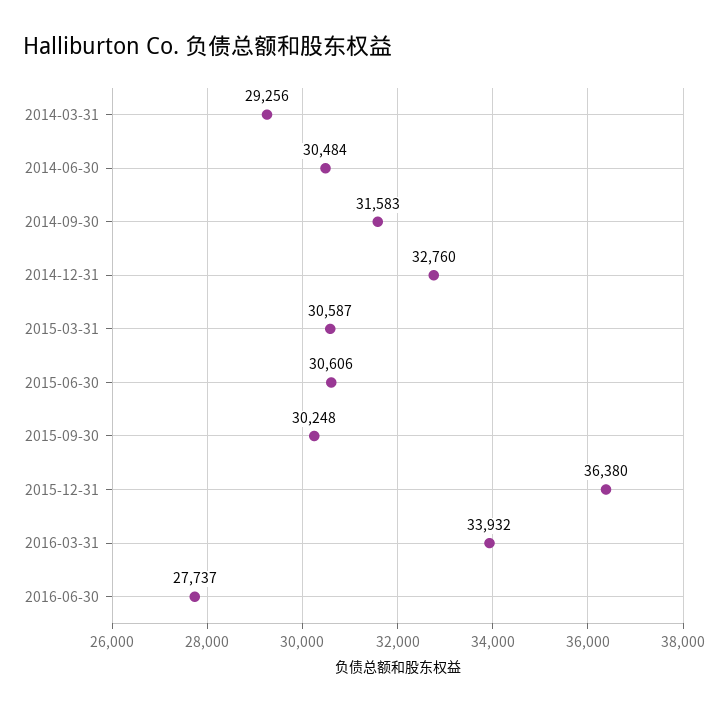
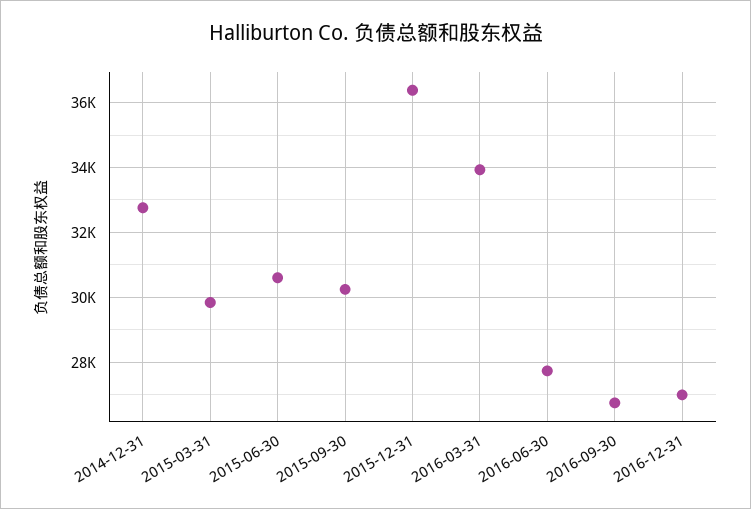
2014-03-31: 29256 -> none
2014-06-30: 30484 -> none
2014-09-30: 31583 -> none
2015-03-31: 30587 -> 29800
2016-09-30: none -> 26800
2016-12-31: none -> 27000

